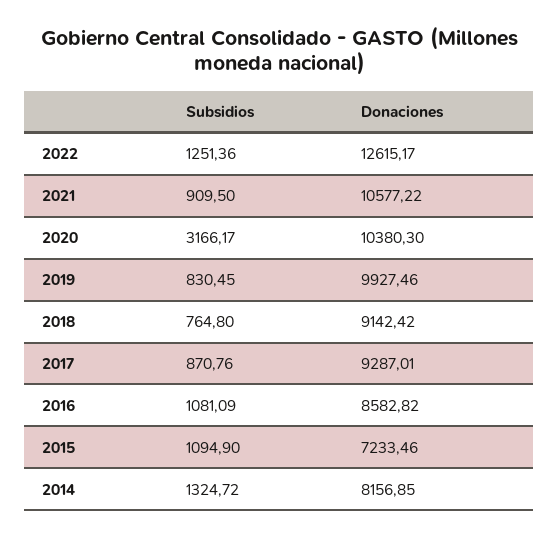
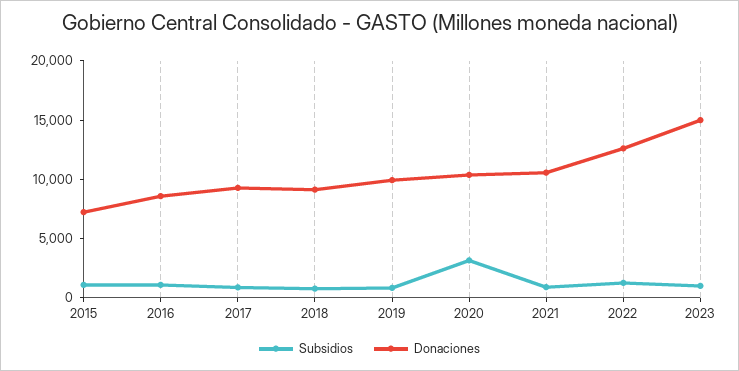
Subsidios, 2014: 1324.72 -> none
Donaciones, 2014: 8156.85 -> none
Subsidios, 2023: none -> 1000
Donaciones, 2023: none -> 15000

